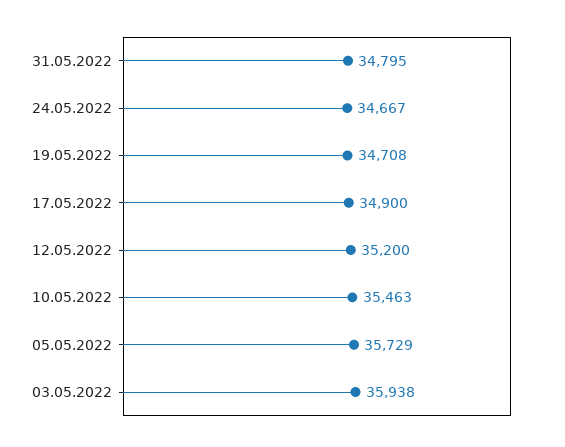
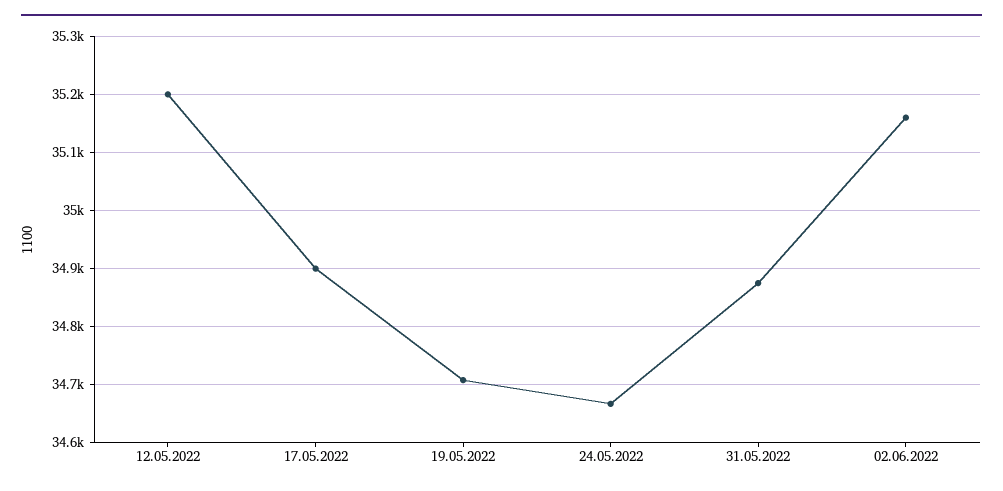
31.05.2022: 34795 -> 34880
10.05.2022: 35463 -> none
05.05.2022: 35729 -> none
03.05.2022: 35938 -> none
02.06.2022: none -> 35160

